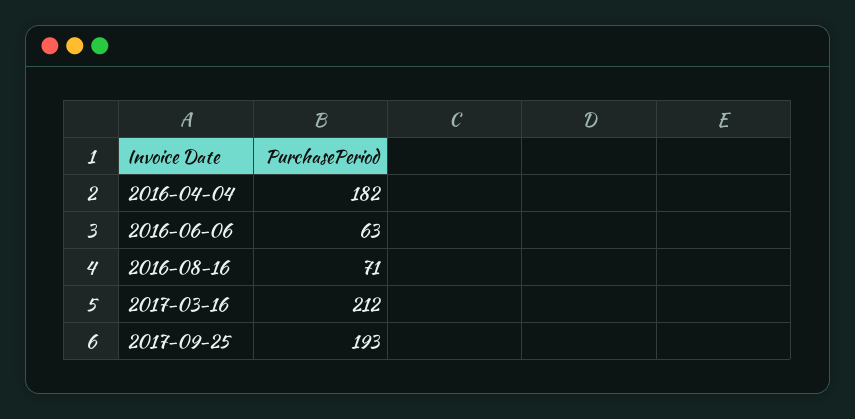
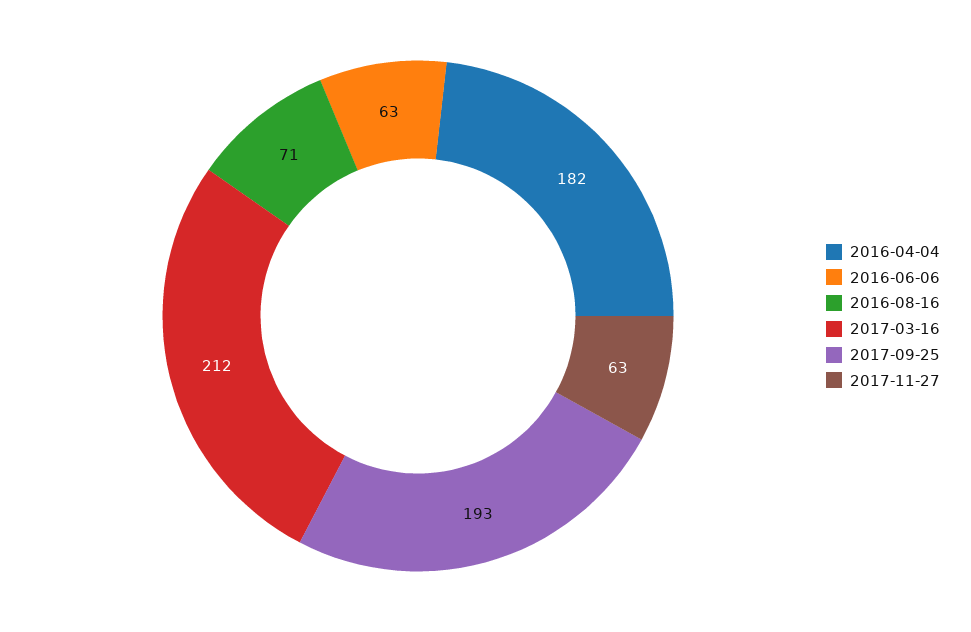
2017-11-27: none -> 63

